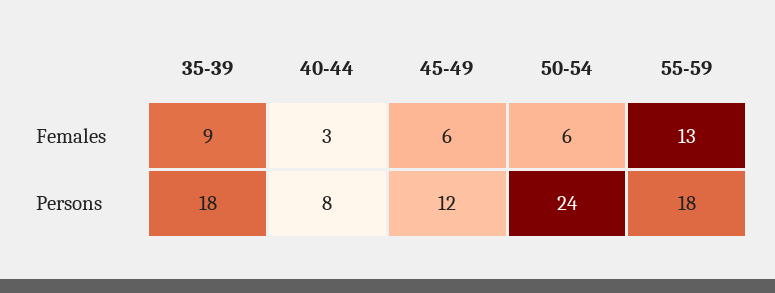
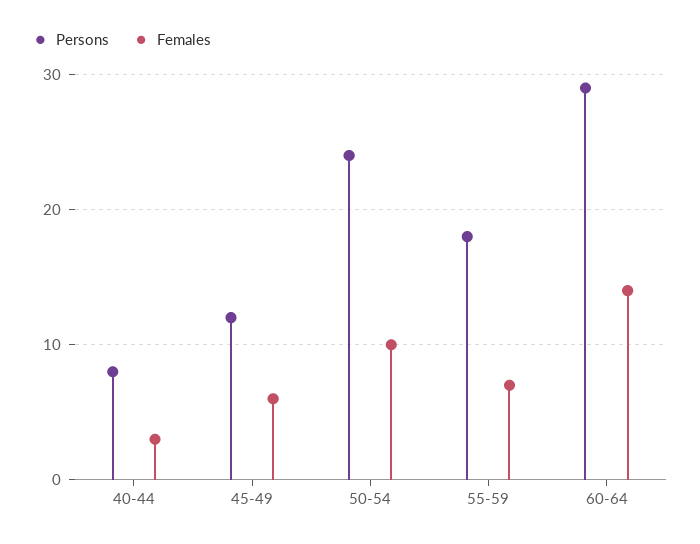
Females, 35-39: 9 -> none
Females, 50-54: 6 -> 10
Females, 55-59: 13 -> 7
Persons, 35-39: 18 -> none
Persons, 60-64: none -> 29
Females, 60-64: none -> 14

